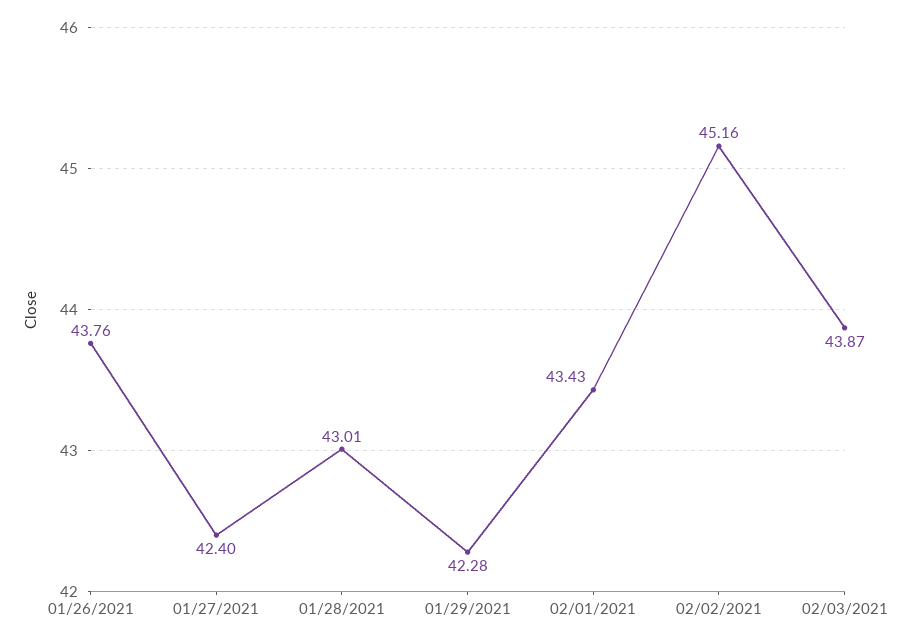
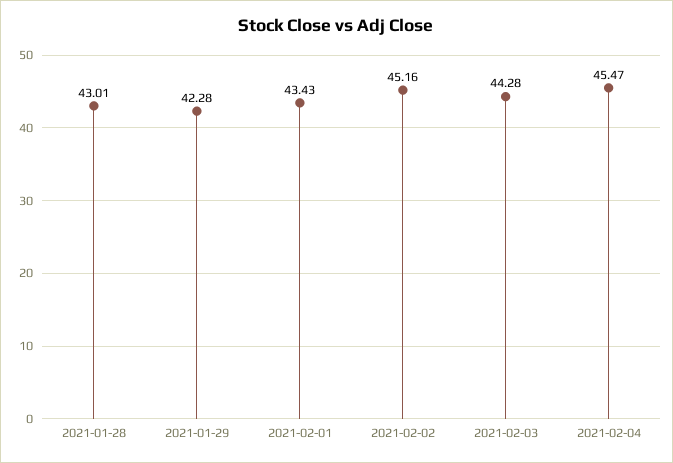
01/26/2021: 43.76 -> none
01/27/2021: 42.4 -> none
02/03/2021: 43.87 -> 44.28
2021-02-04: none -> 45.47

